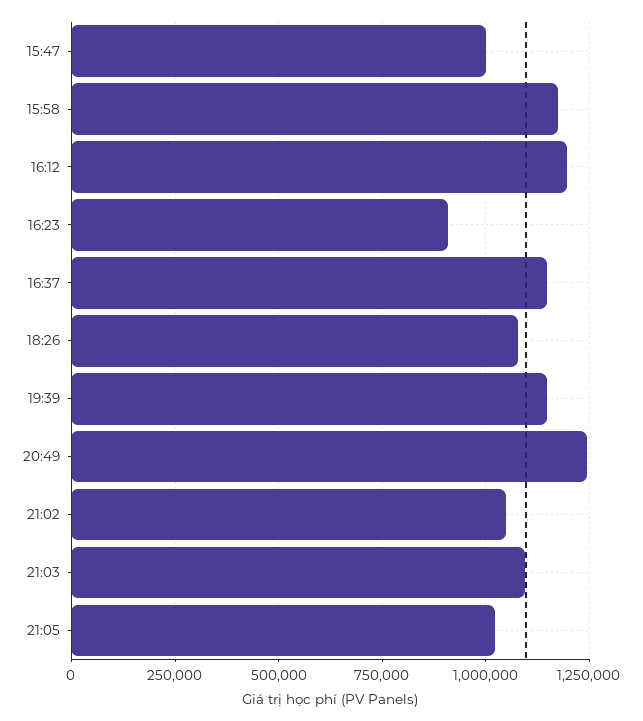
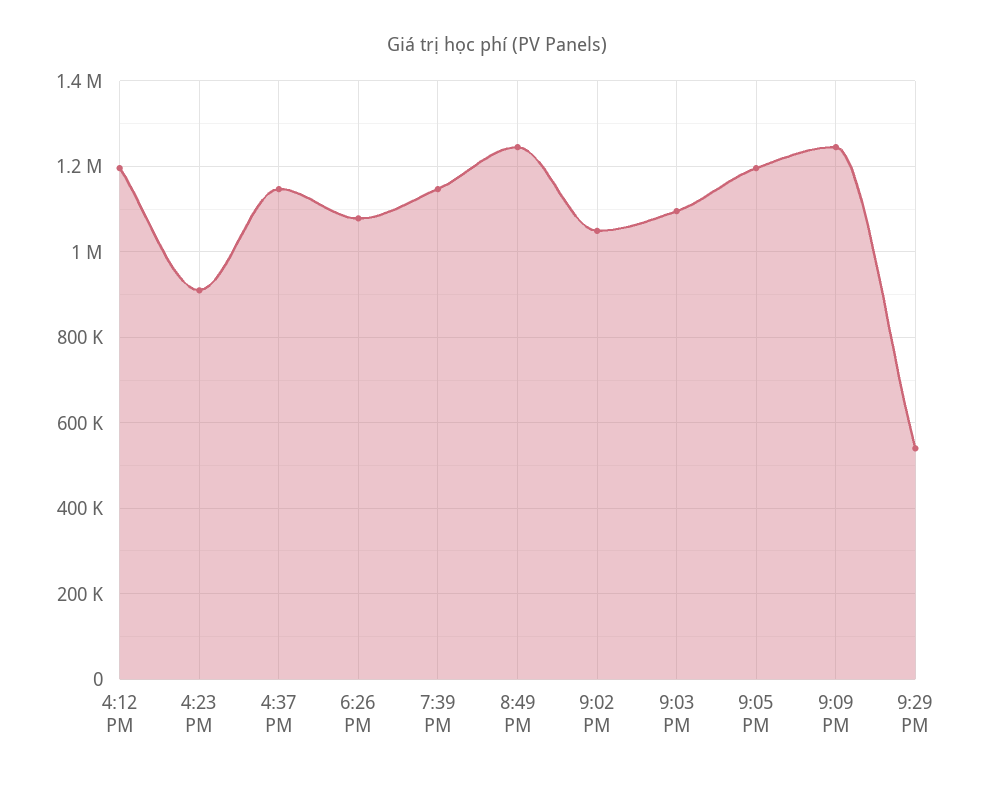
15:47: 1000000 -> none
15:58: 1175000 -> none
21:05: 1025000 -> 1200000
9:09 PM: none -> 1240000
9:29 PM: none -> 540000

